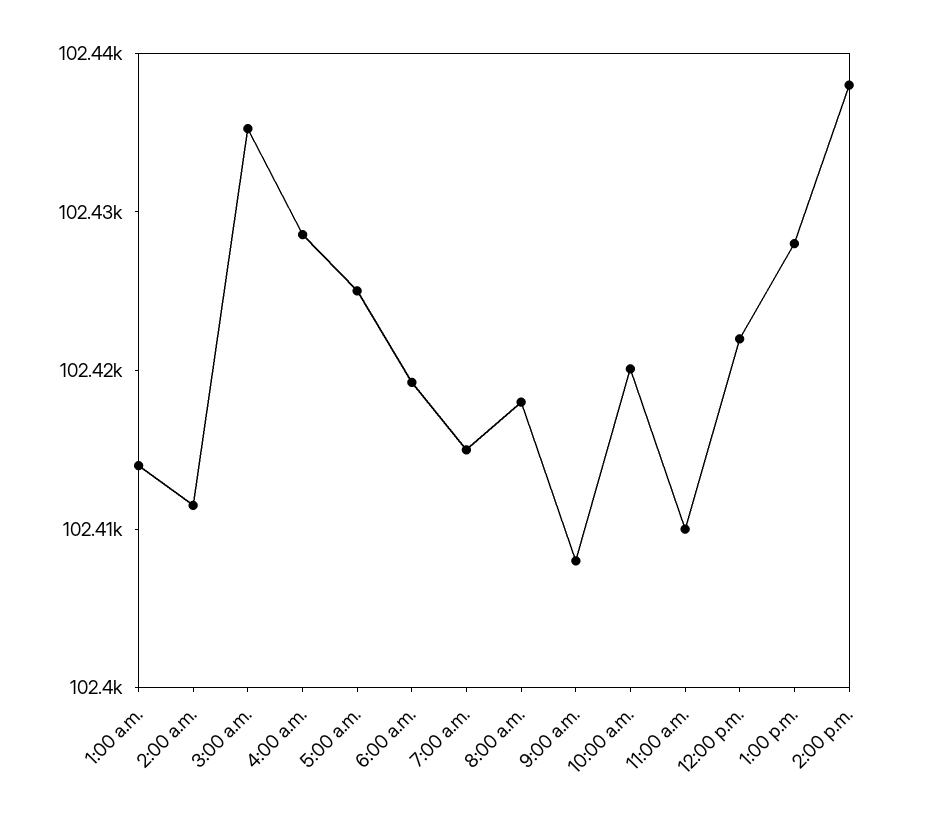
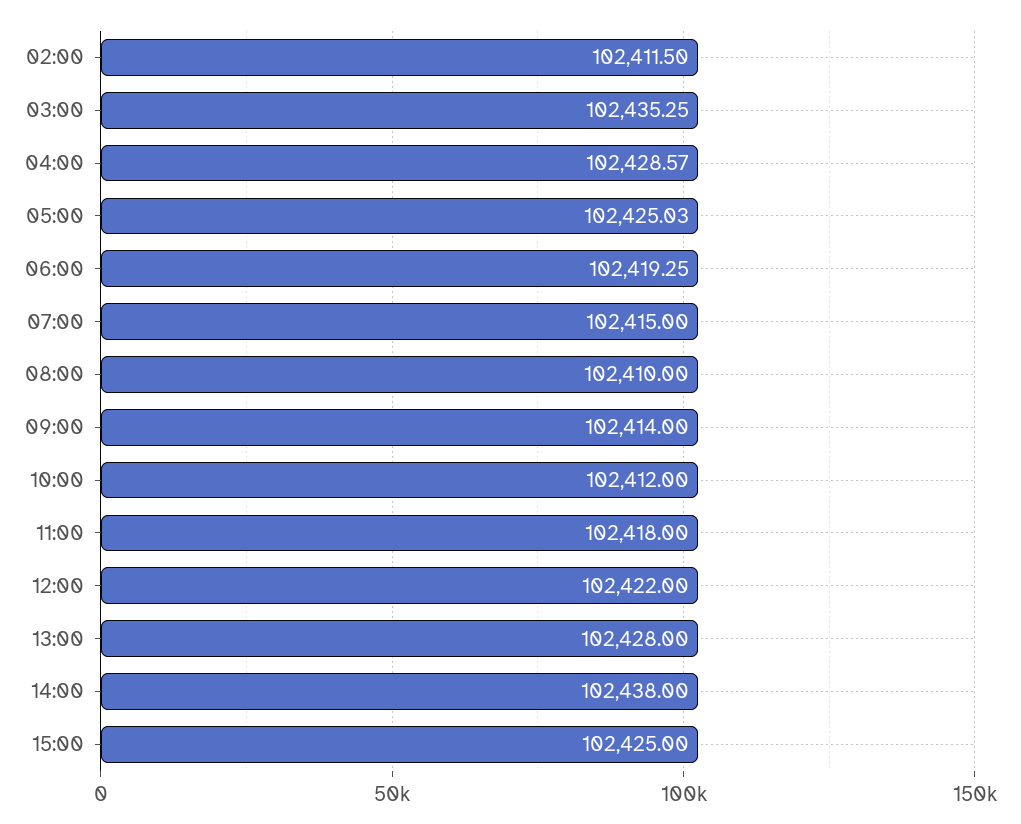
1:00 a.m.: 102414 -> none
8:00 a.m.: 102418 -> 102410
9:00 a.m.: 102408 -> 102414
10:00 a.m.: 102420 -> 102412
11:00 a.m.: 102410 -> 102418
15:00: none -> 102425

